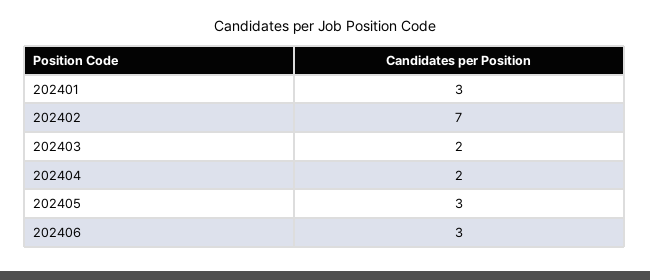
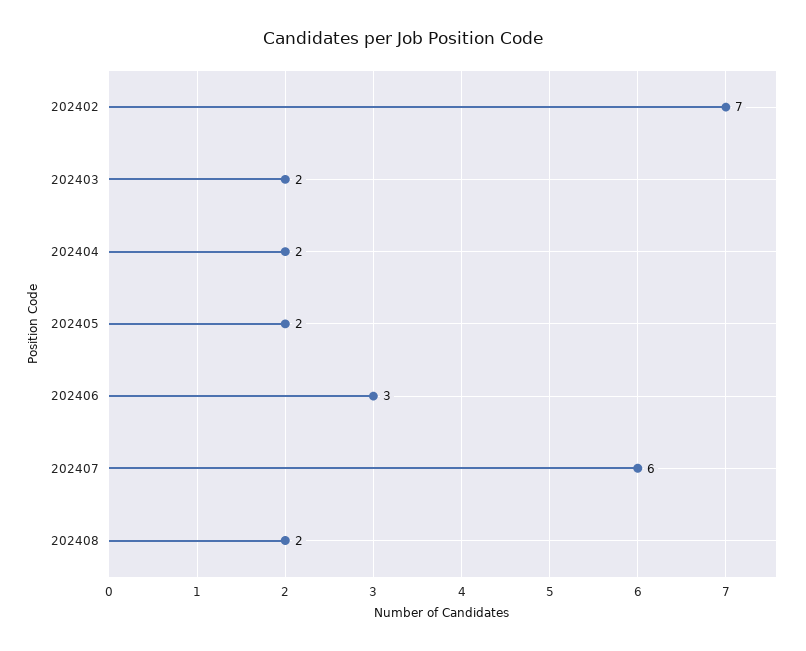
202401: 3 -> none
202405: 3 -> 2
202407: none -> 6
202408: none -> 2

